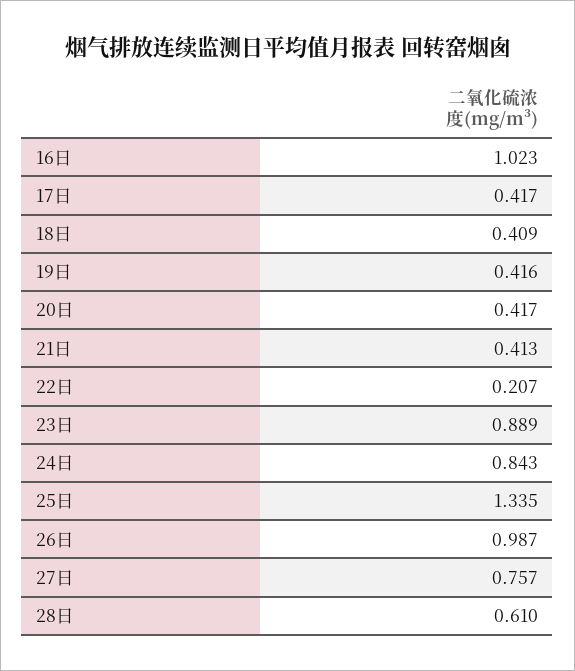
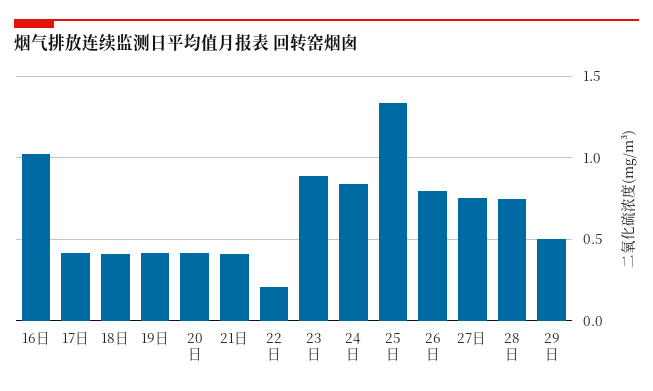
26日: 0.987 -> 0.8
28日: 0.61 -> 0.75
29日: none -> 0.5

